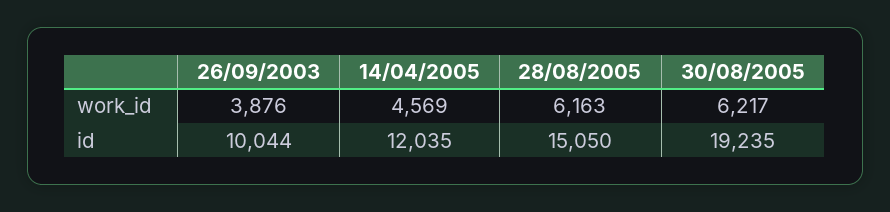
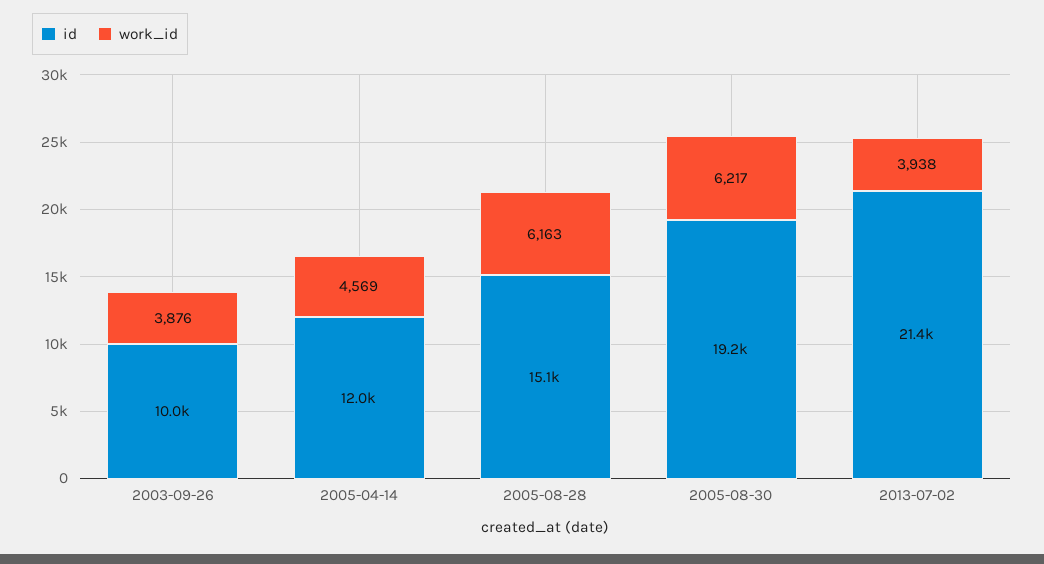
id, 2013-07-02: none -> 21400
work_id, 2013-07-02: none -> 3938

